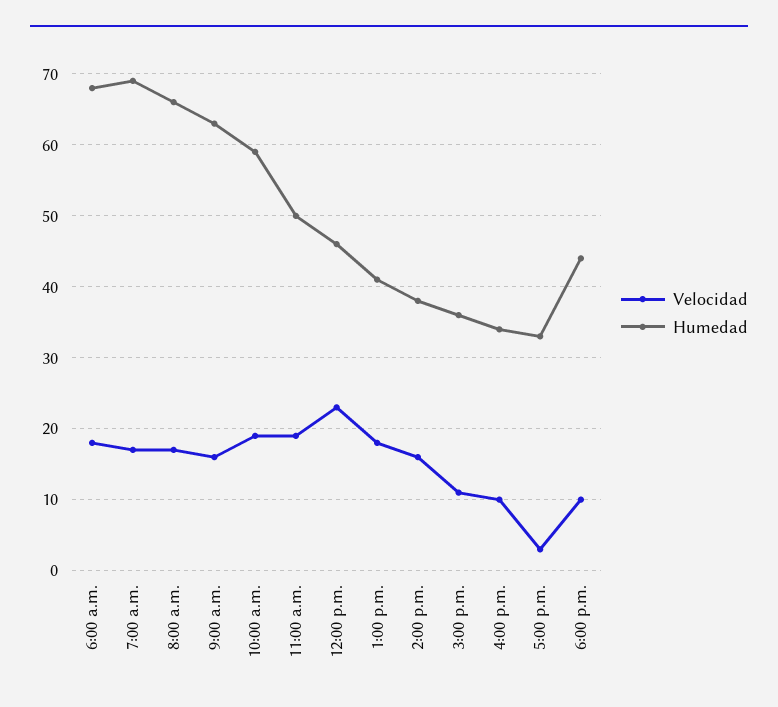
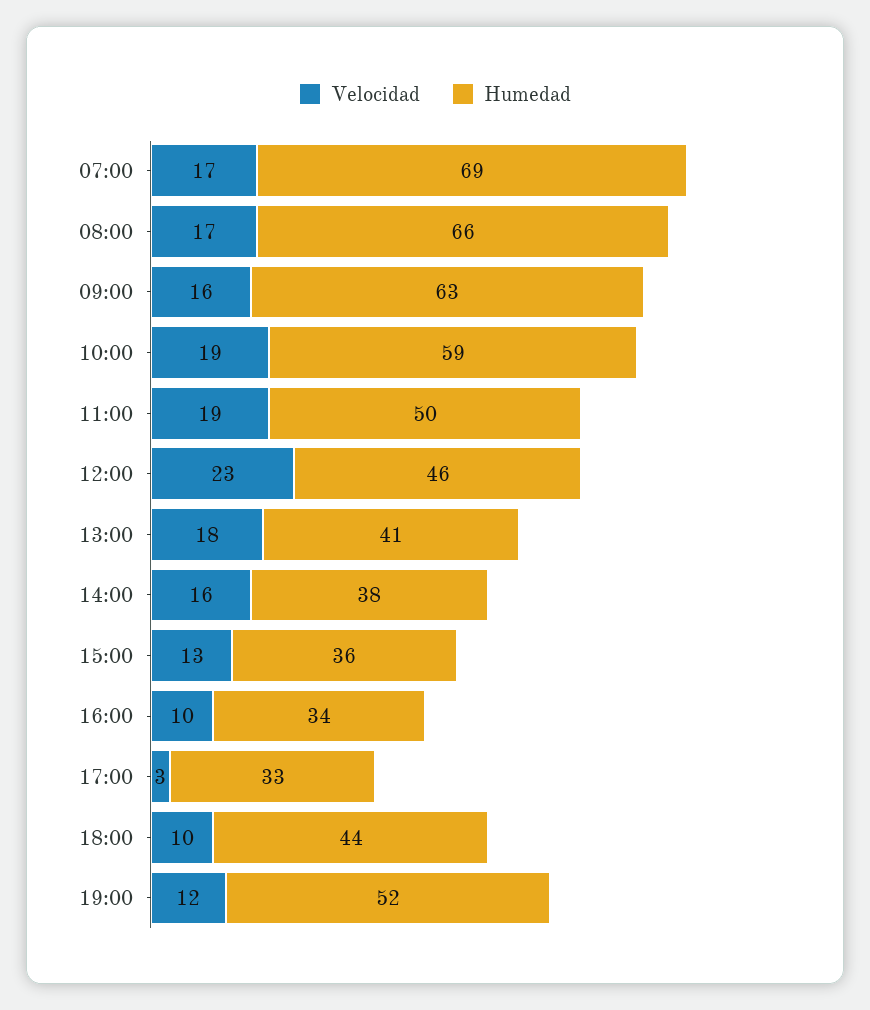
Velocidad, 6:00 a.m.: 18 -> none
Humedad, 6:00 a.m.: 68 -> none
Velocidad, 3:00 p.m.: 11 -> 13
Velocidad, 19:00: none -> 12
Humedad, 19:00: none -> 52

